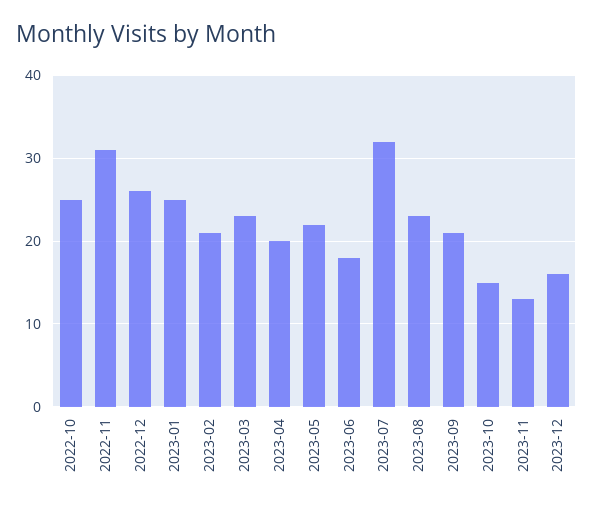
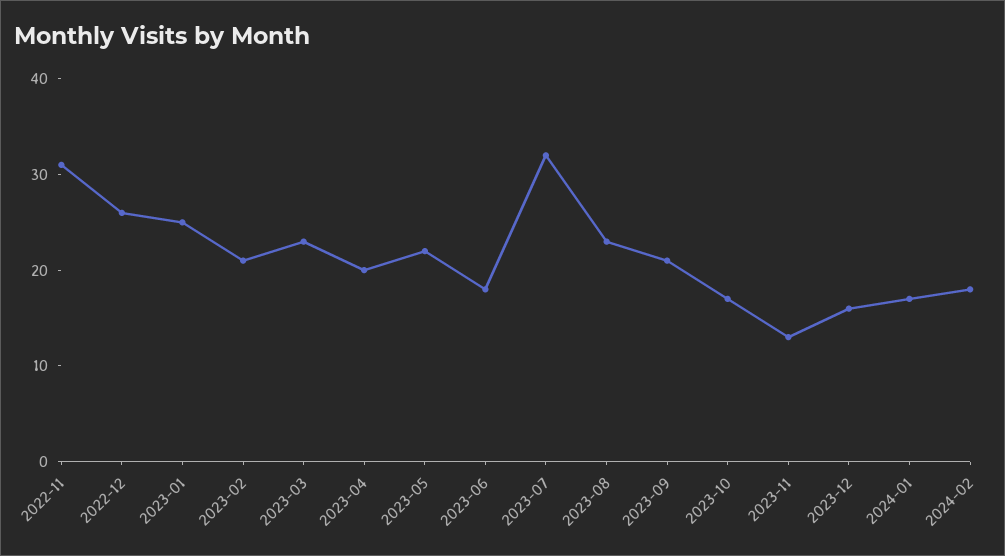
2022-10: 25 -> none
2023-10: 15 -> 17
2024-01: none -> 17
2024-02: none -> 18

